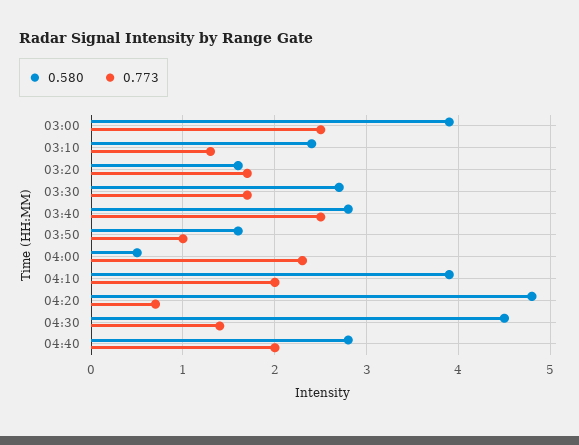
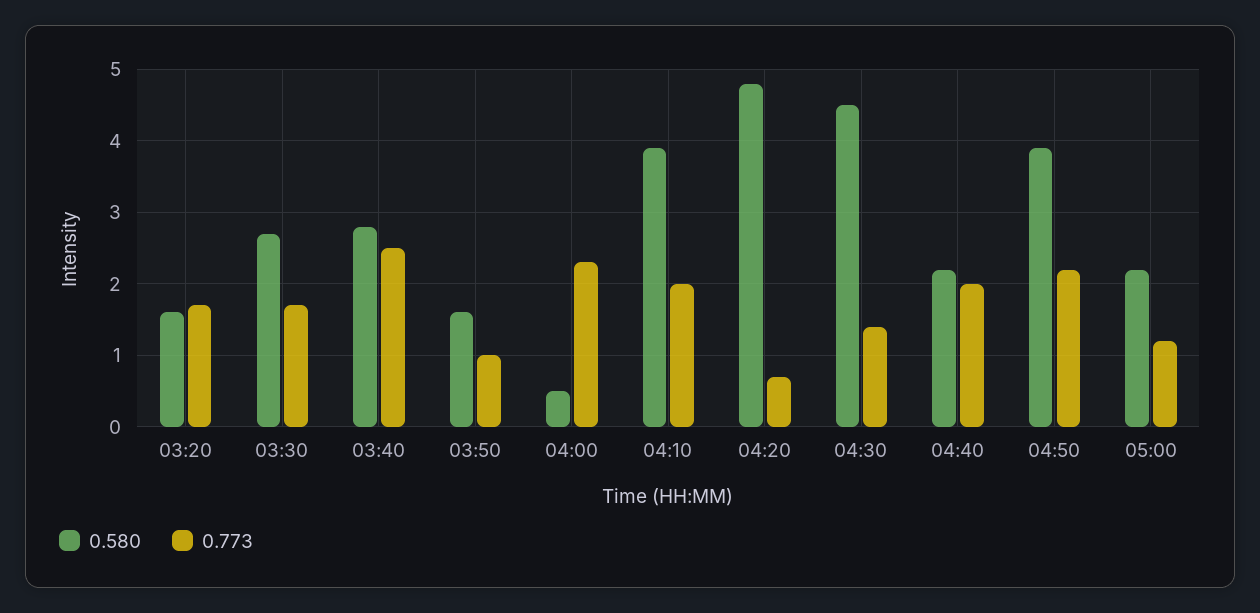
0.580, 03:00: 3.9 -> none
0.773, 03:00: 2.5 -> none
0.580, 03:10: 2.4 -> none
0.773, 03:10: 1.3 -> none
0.580, 04:40: 2.8 -> 2.2
0.580, 04:50: none -> 3.9
0.773, 04:50: none -> 2.2
0.580, 05:00: none -> 2.2
0.773, 05:00: none -> 1.2

